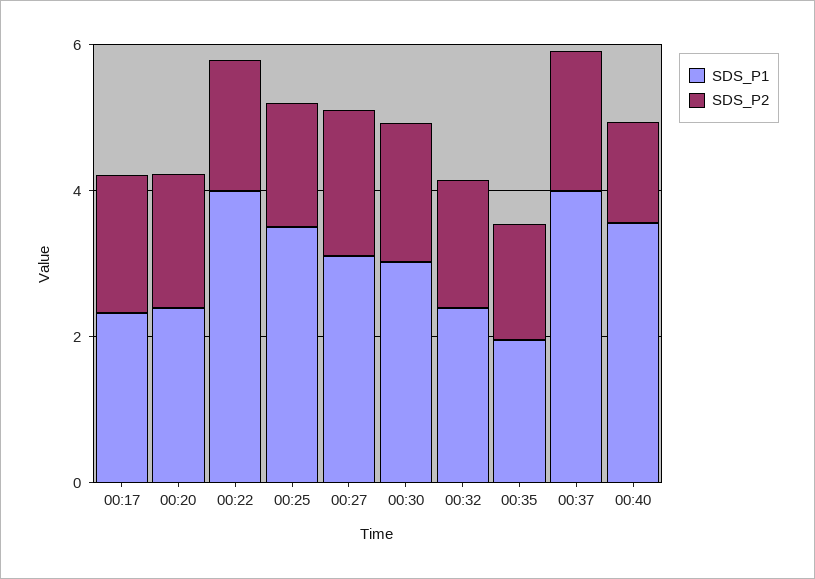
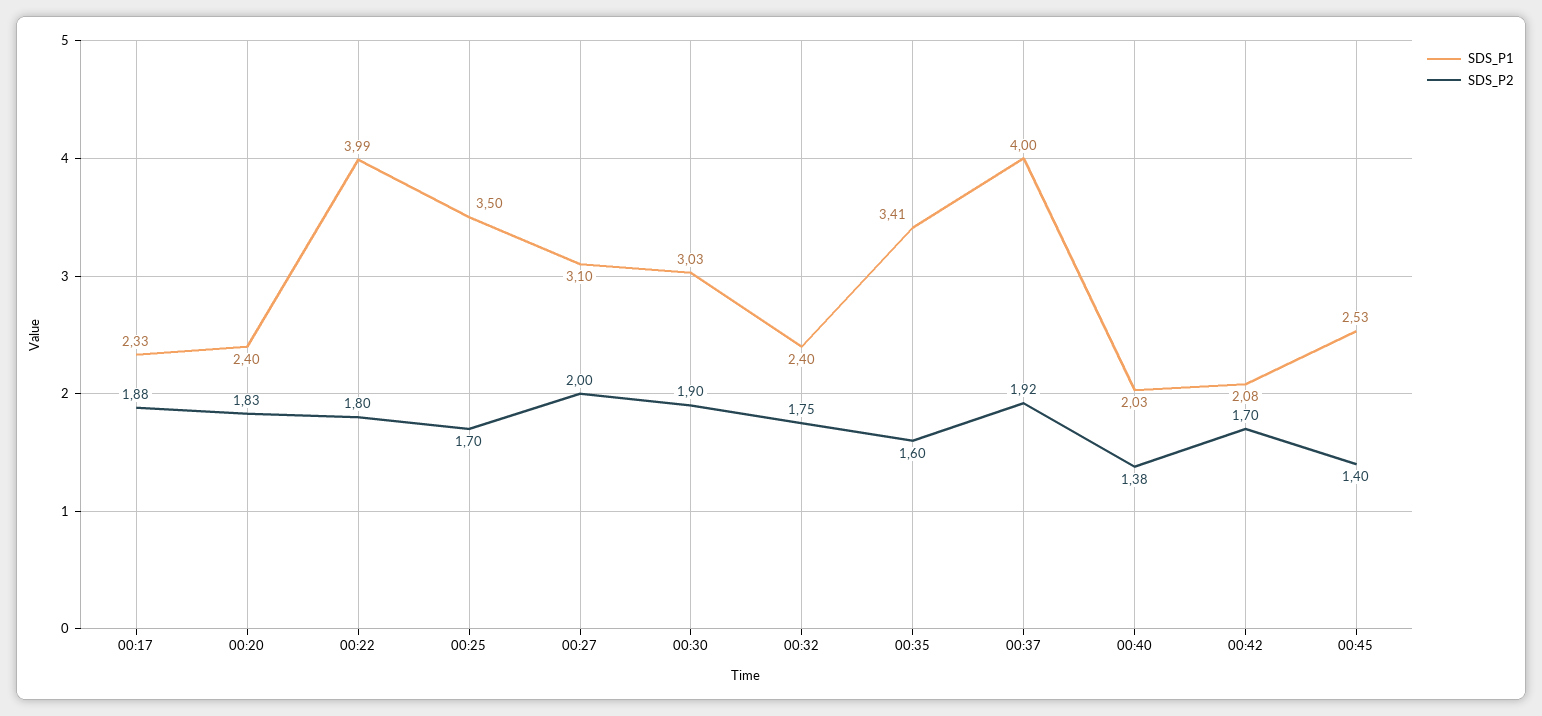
SDS_P1, 00:35: 2 -> 3.41
SDS_P1, 00:40: 3.5 -> 2.03
SDS_P1, 00:42: none -> 2.08
SDS_P2, 00:42: none -> 1.7
SDS_P1, 00:45: none -> 2.53
SDS_P2, 00:45: none -> 1.4

